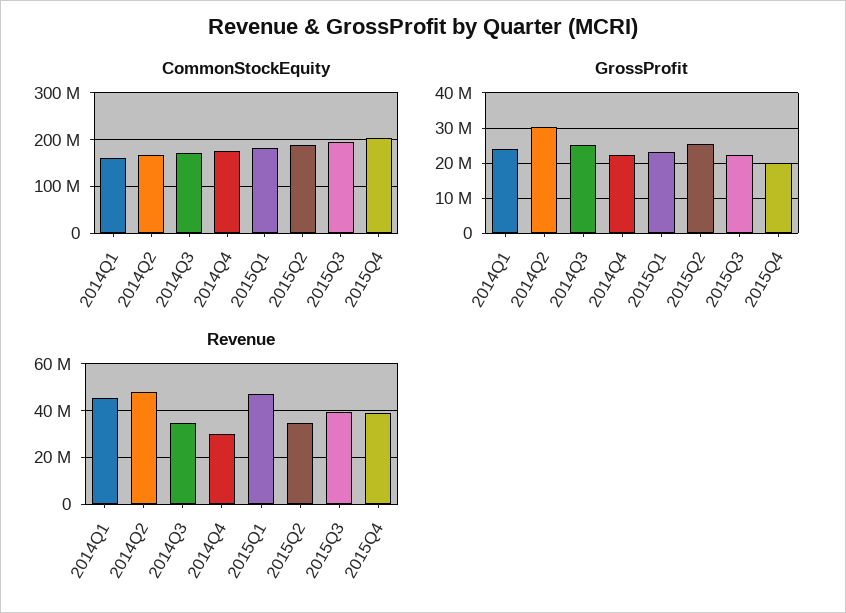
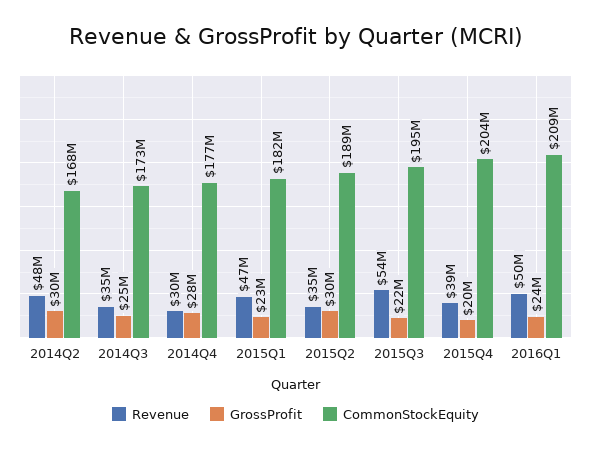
CommonStockEquity, 2014Q1: 160000000 -> none
GrossProfit, 2014Q1: 24000000 -> none
GrossProfit, 2014Q4: 22000000 -> 28000000
GrossProfit, 2015Q2: 26000000 -> 30000000
Revenue, 2014Q1: 45000000 -> none
Revenue, 2015Q3: 40000000 -> 54000000
Revenue, 2016Q1: none -> 50000000
GrossProfit, 2016Q1: none -> 24000000
CommonStockEquity, 2016Q1: none -> 209000000

